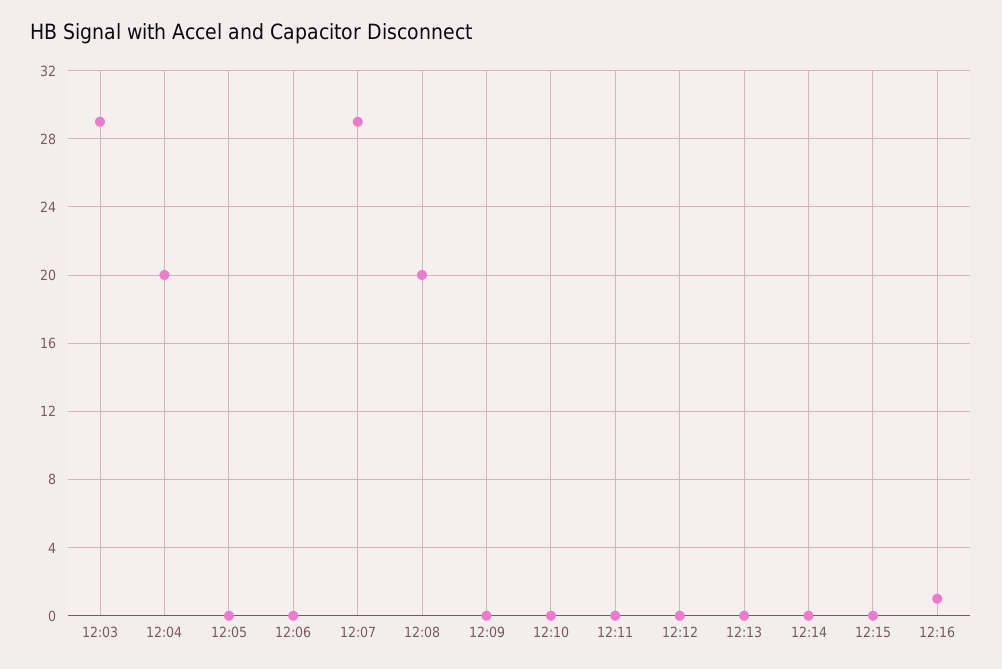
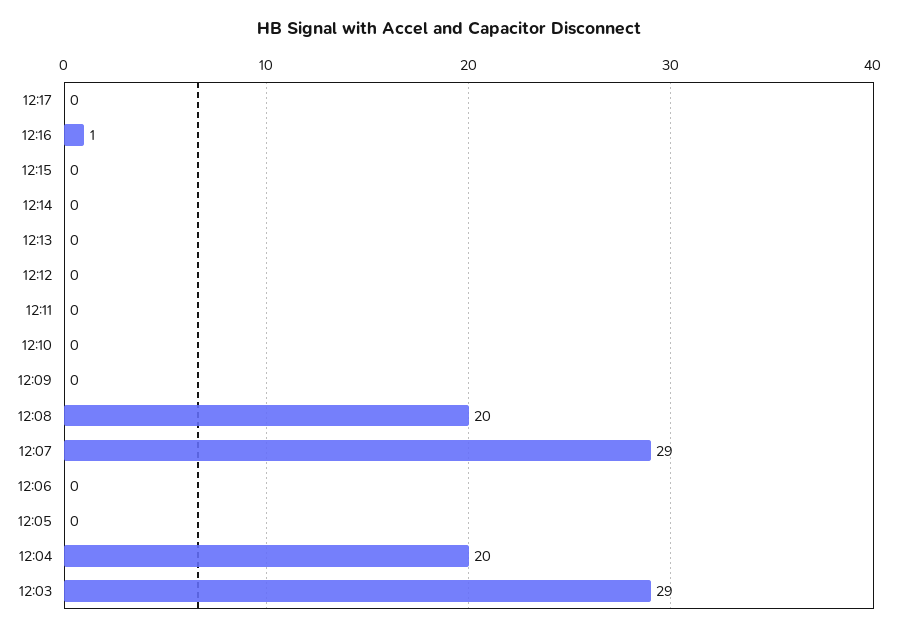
12:17: none -> 0

